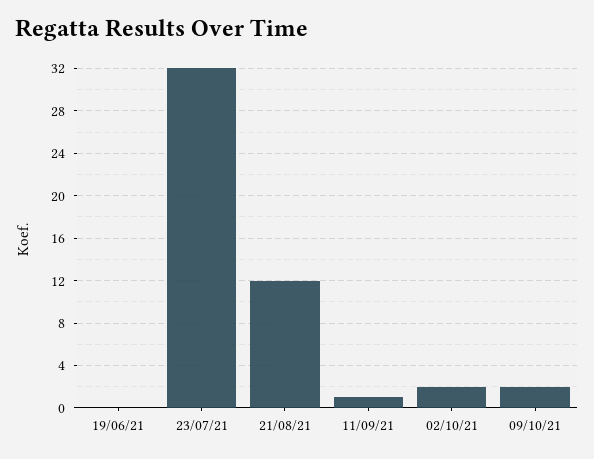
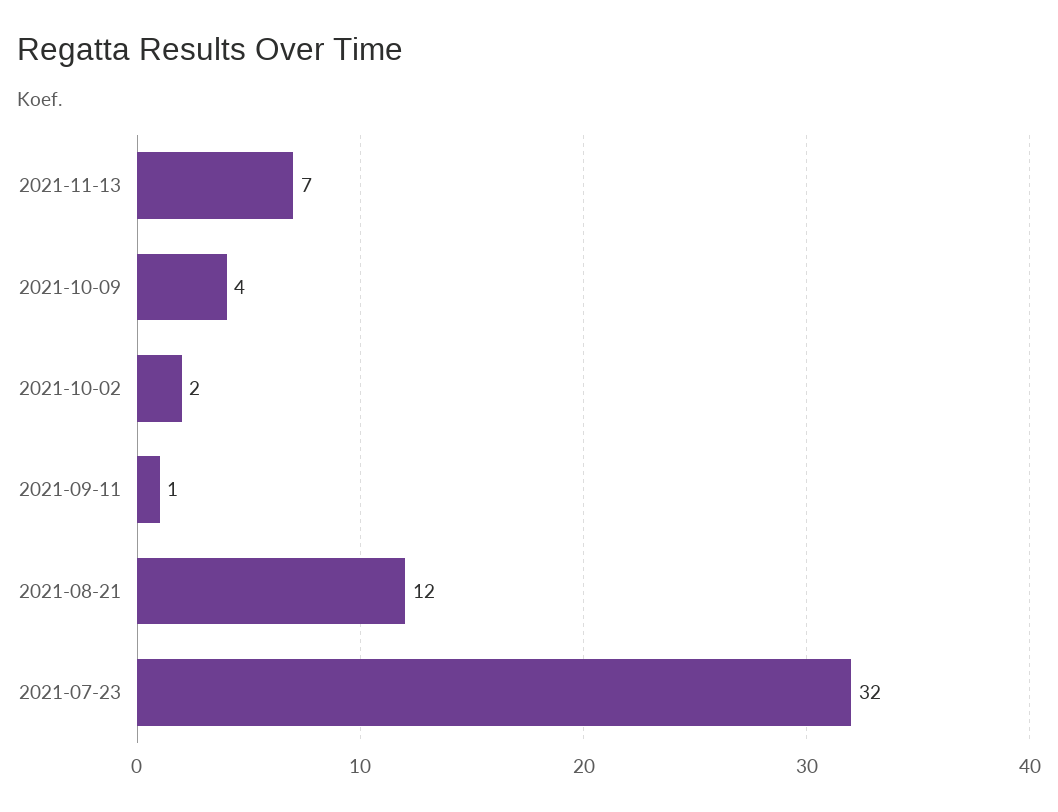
19/06/21: 0 -> none
09/10/21: 2 -> 4
2021-11-13: none -> 7

